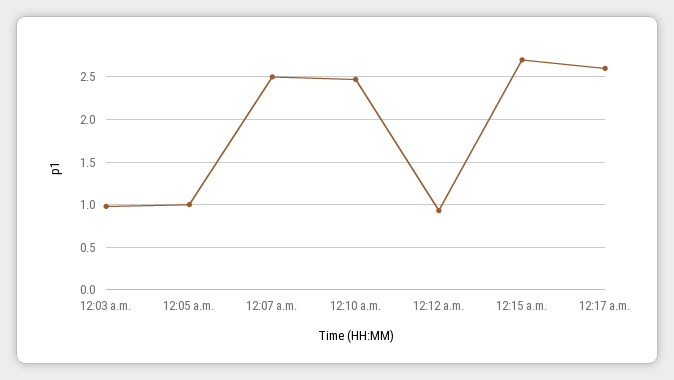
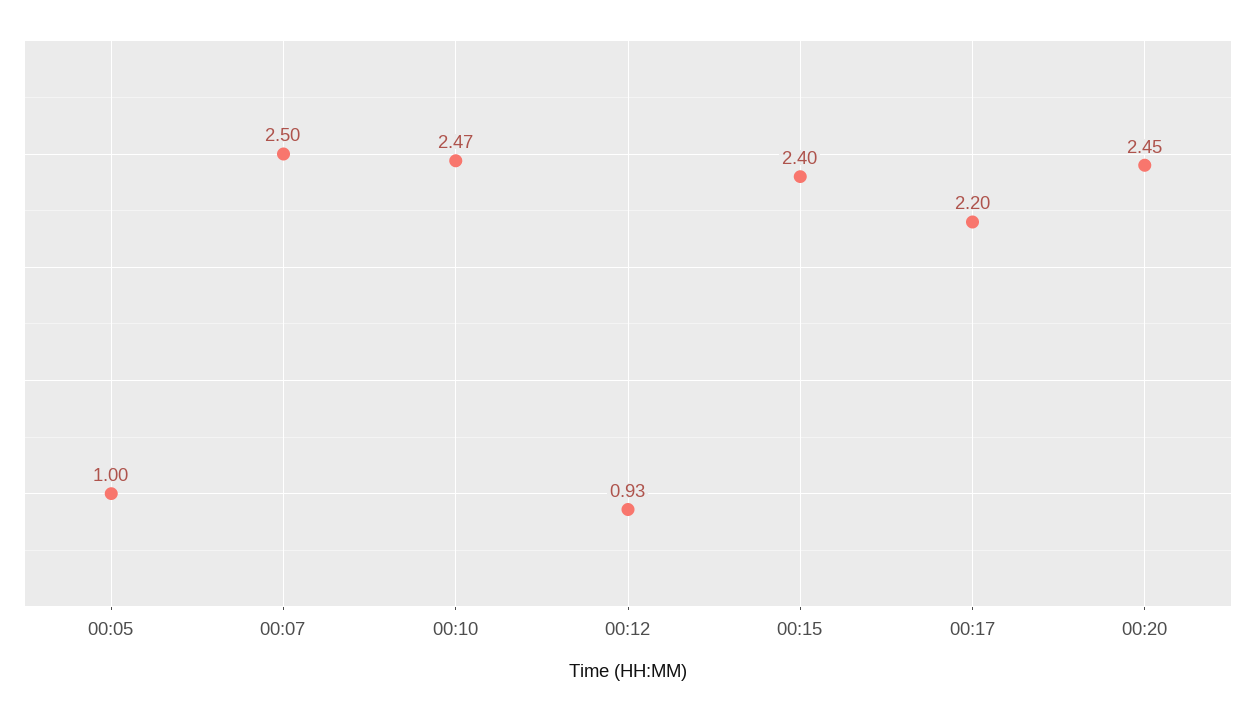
12:03 a.m.: 1 -> none
12:15 a.m.: 2.7 -> 2.4
12:17 a.m.: 2.6 -> 2.2
00:20: none -> 2.45

